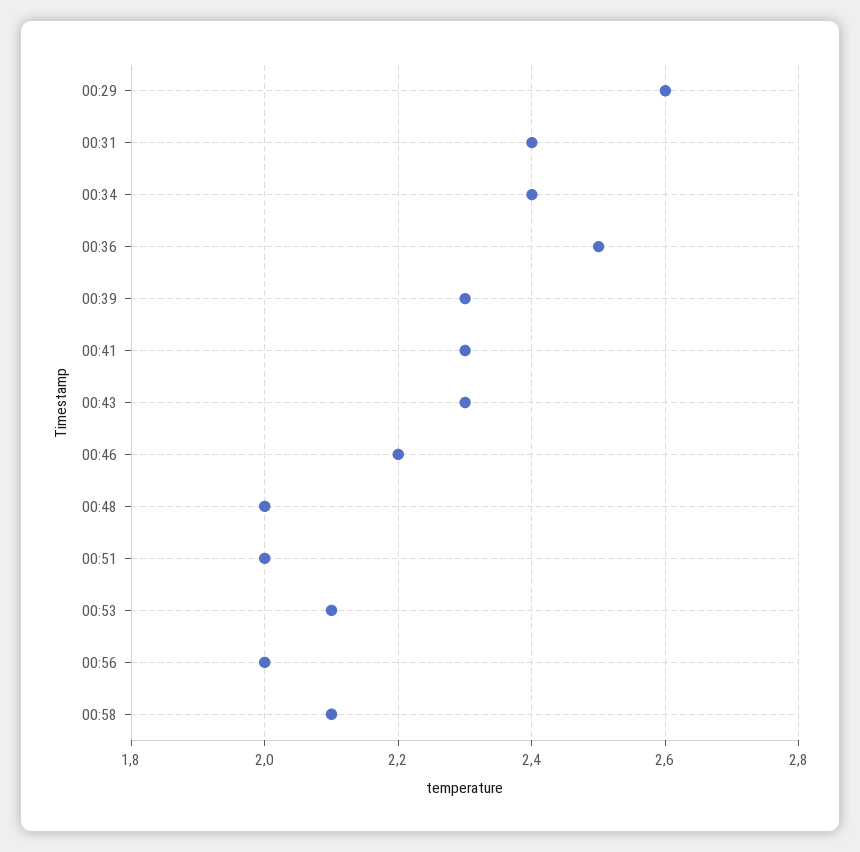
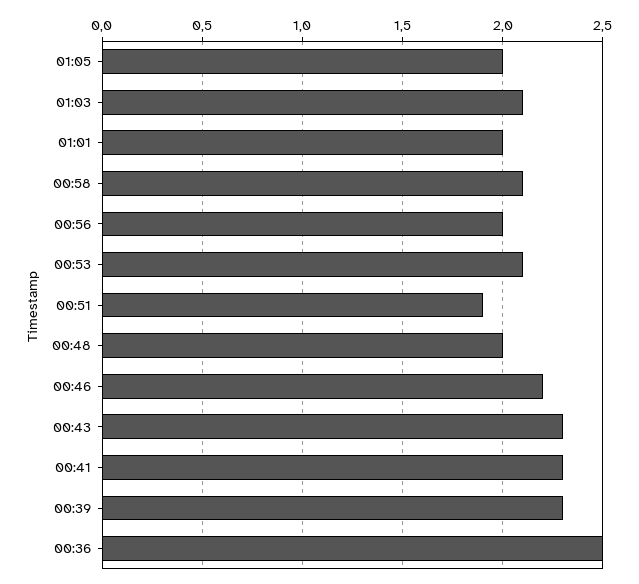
00:29: 2.6 -> none
00:31: 2.4 -> none
00:34: 2.4 -> none
00:51: 2 -> 1.9
01:05: none -> 2
01:03: none -> 2.1
01:01: none -> 2

